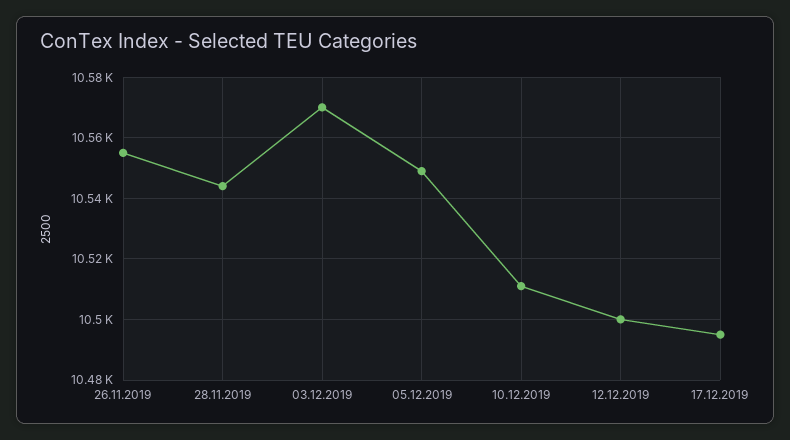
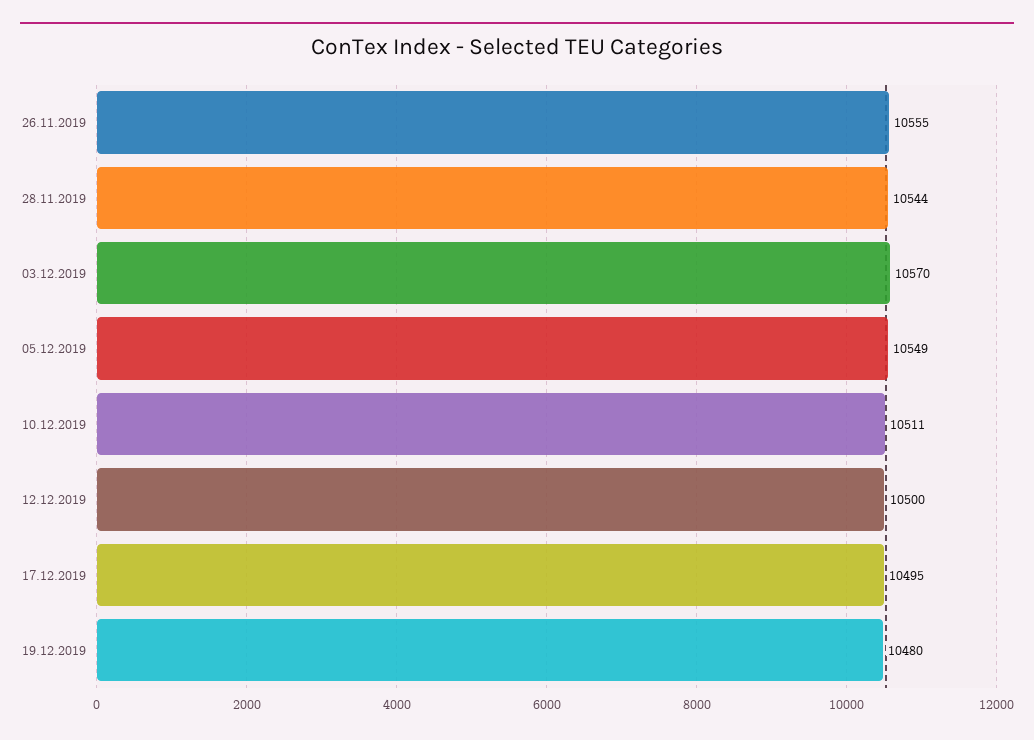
19.12.2019: none -> 10480

